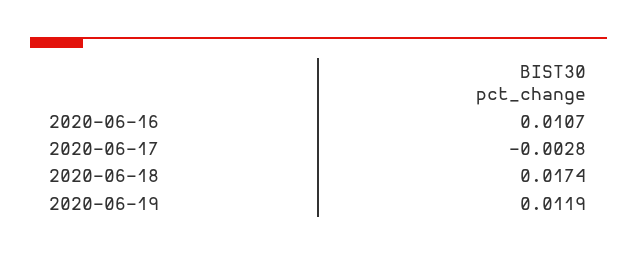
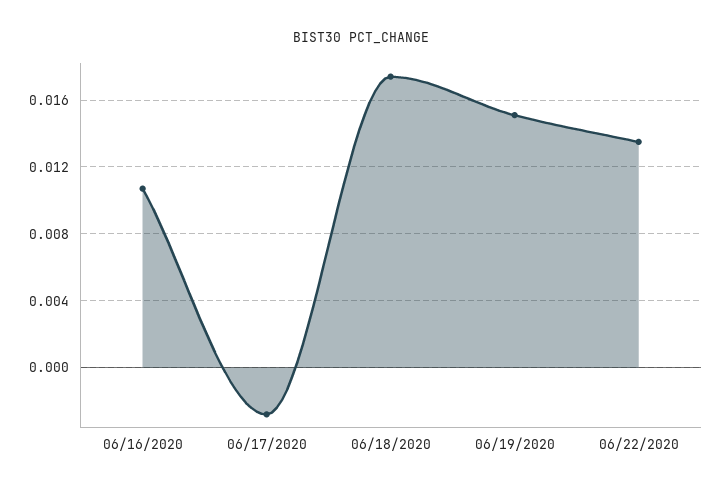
2020-06-19: 0.0119 -> 0.015
06/22/2020: none -> 0.0135

